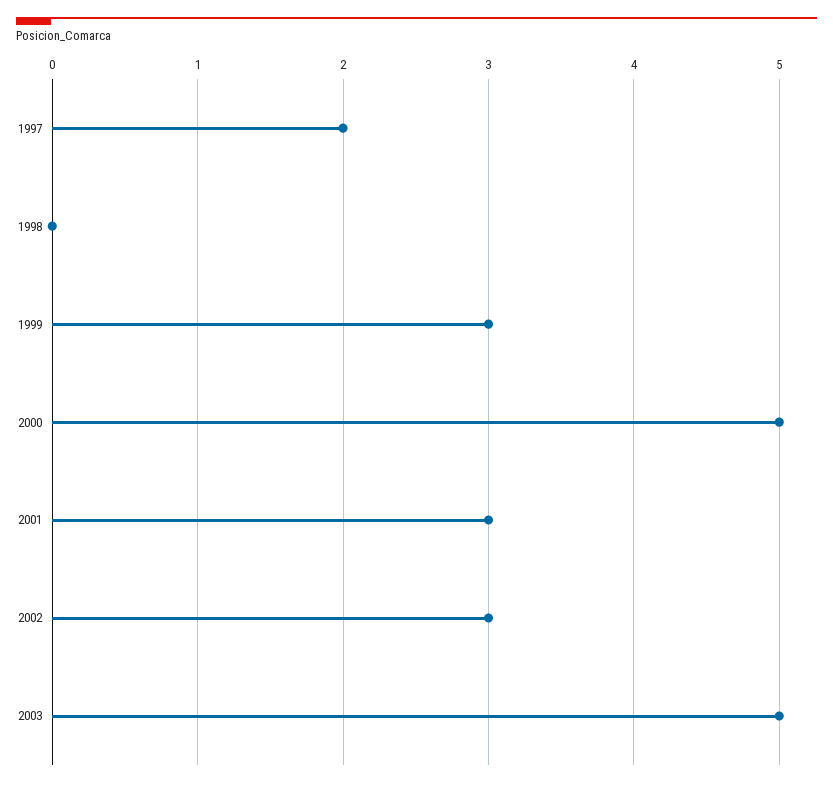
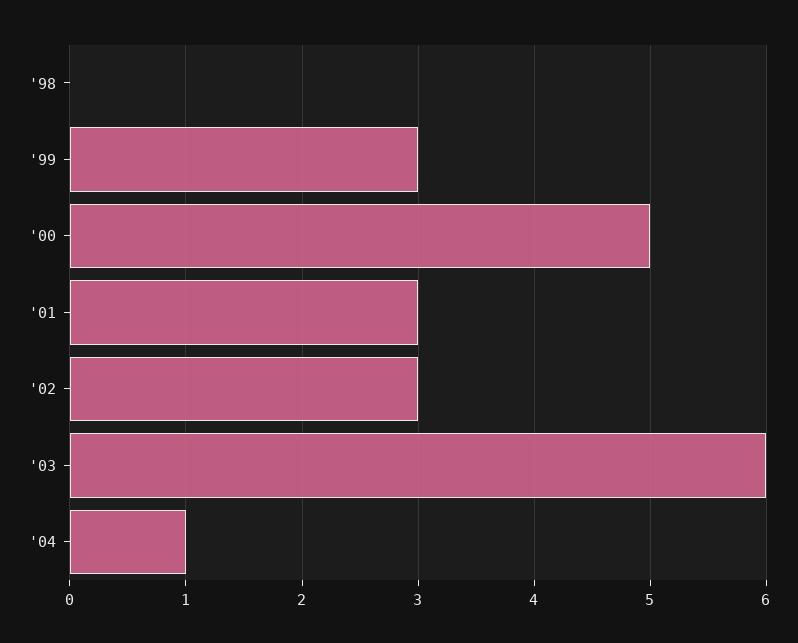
1997: 2 -> none
2003: 5 -> 6
'04: none -> 1

